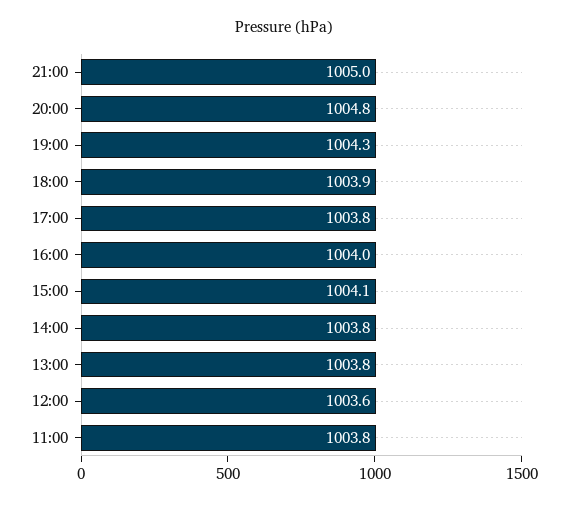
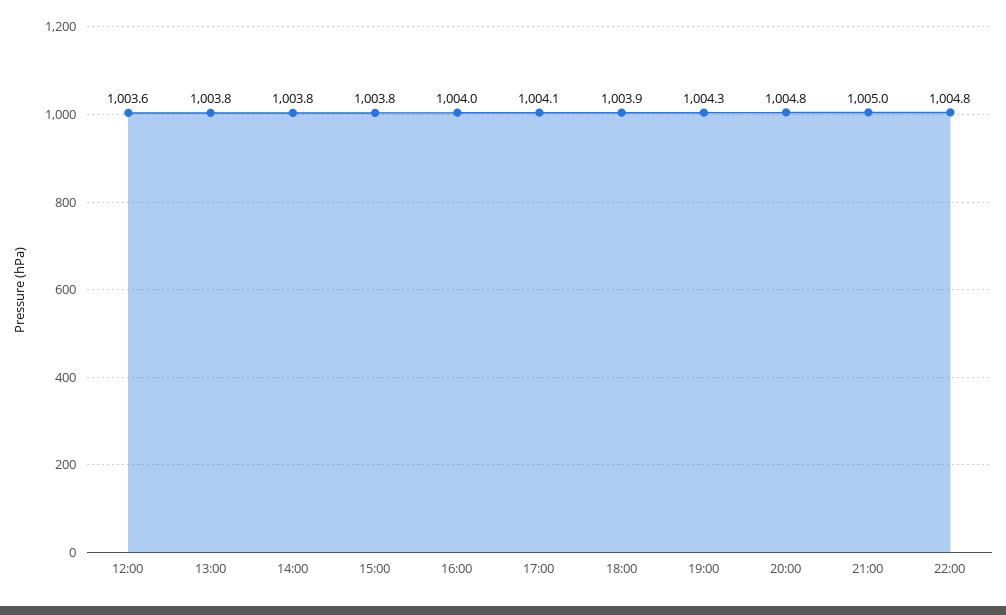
17:00: 1003.8 -> 1004.1
15:00: 1004.1 -> 1003.8
11:00: 1003.8 -> none
22:00: none -> 1004.8

